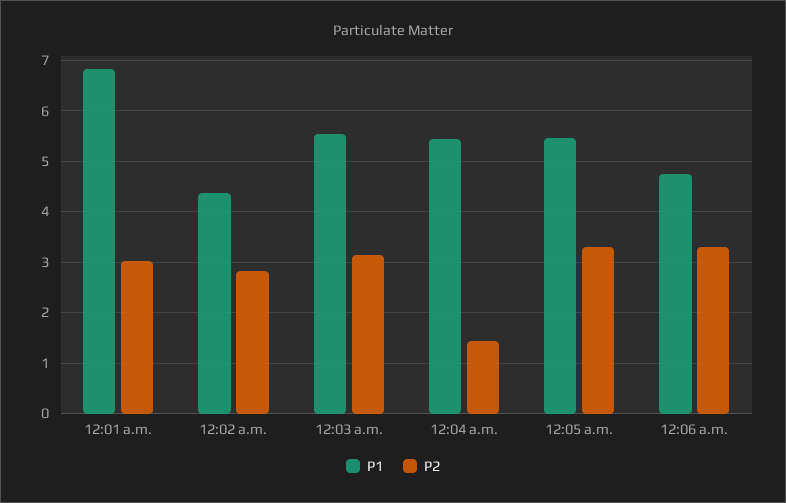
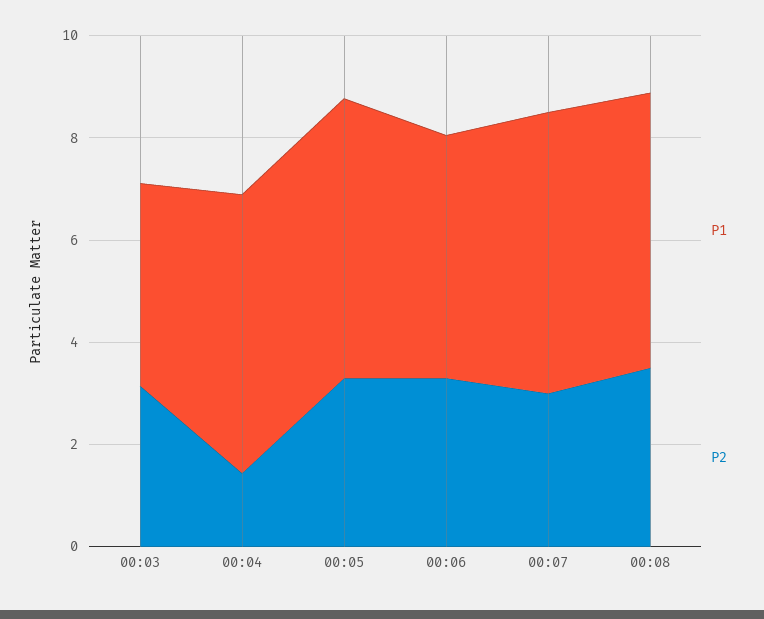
P1, 12:01 a.m.: 6.8 -> none
P2, 12:01 a.m.: 3 -> none
P1, 12:02 a.m.: 4.4 -> none
P2, 12:02 a.m.: 2.8 -> none
P1, 12:03 a.m.: 5.6 -> 4
P1, 00:07: none -> 5.5
P2, 00:07: none -> 3
P1, 00:08: none -> 5.5
P2, 00:08: none -> 3.5

